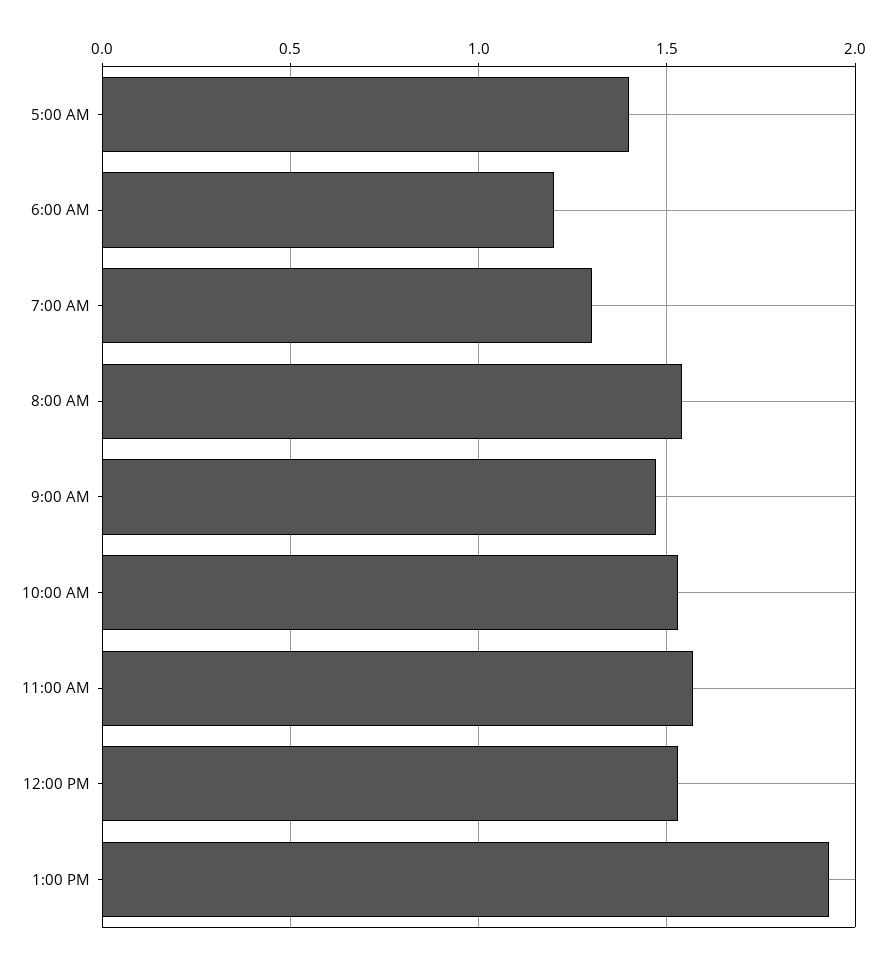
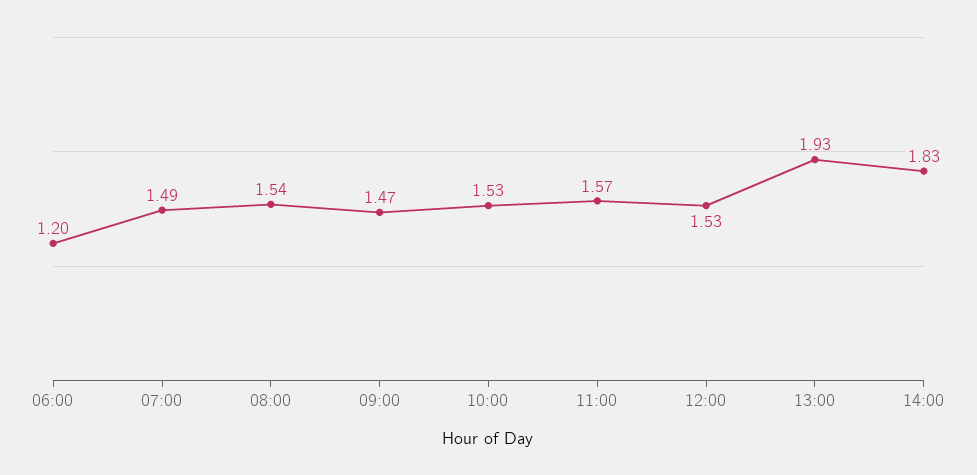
5:00 AM: 1.4 -> none
7:00 AM: 1.3 -> 1.49
14:00: none -> 1.83

